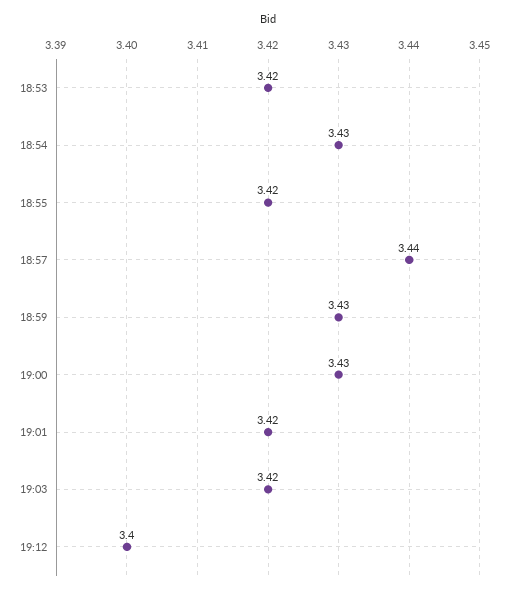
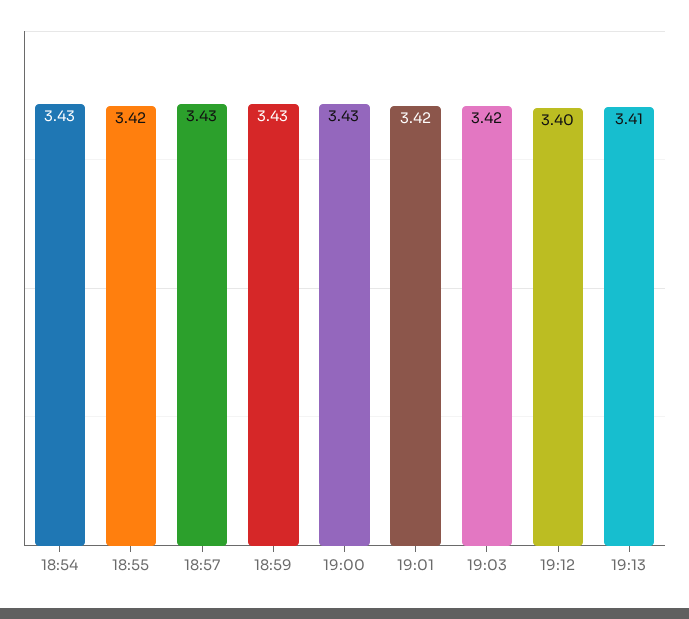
18:53: 3.42 -> none
18:57: 3.44 -> 3.43
19:13: none -> 3.41

